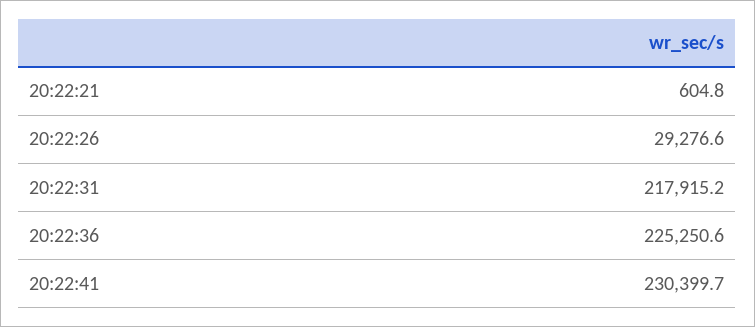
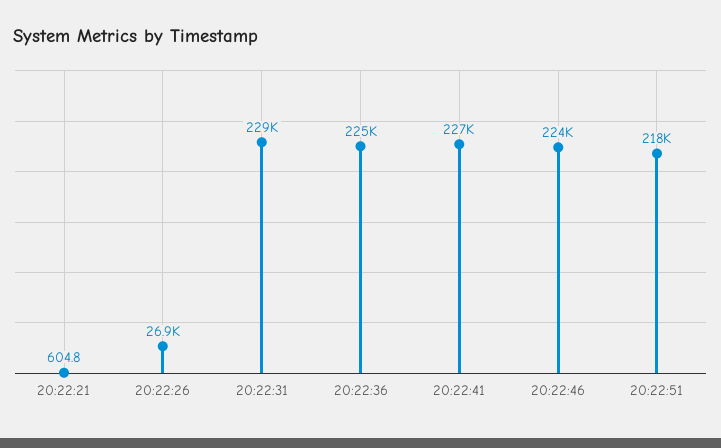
20:22:26: 29276.6 -> 26900
20:22:31: 217915.2 -> 229000
20:22:41: 230399.7 -> 227000
20:22:46: none -> 224000
20:22:51: none -> 218000

